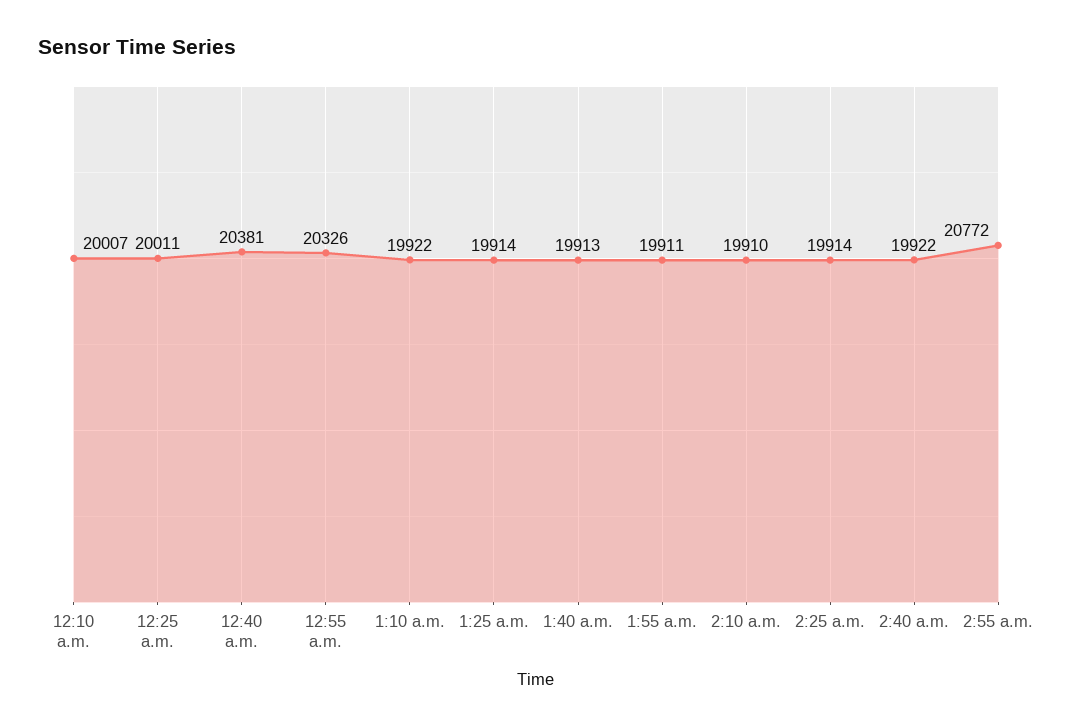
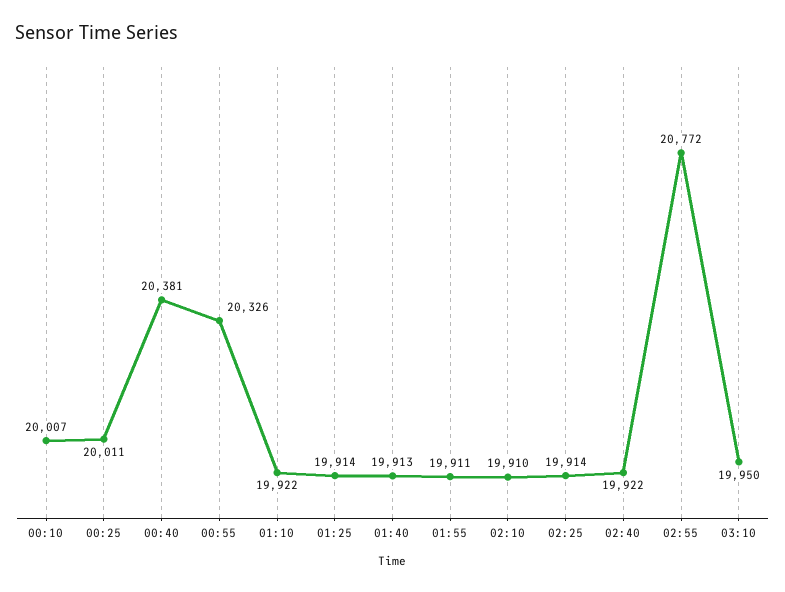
03:10: none -> 19950

